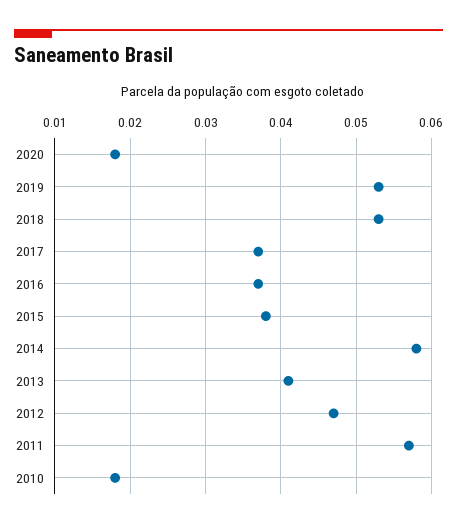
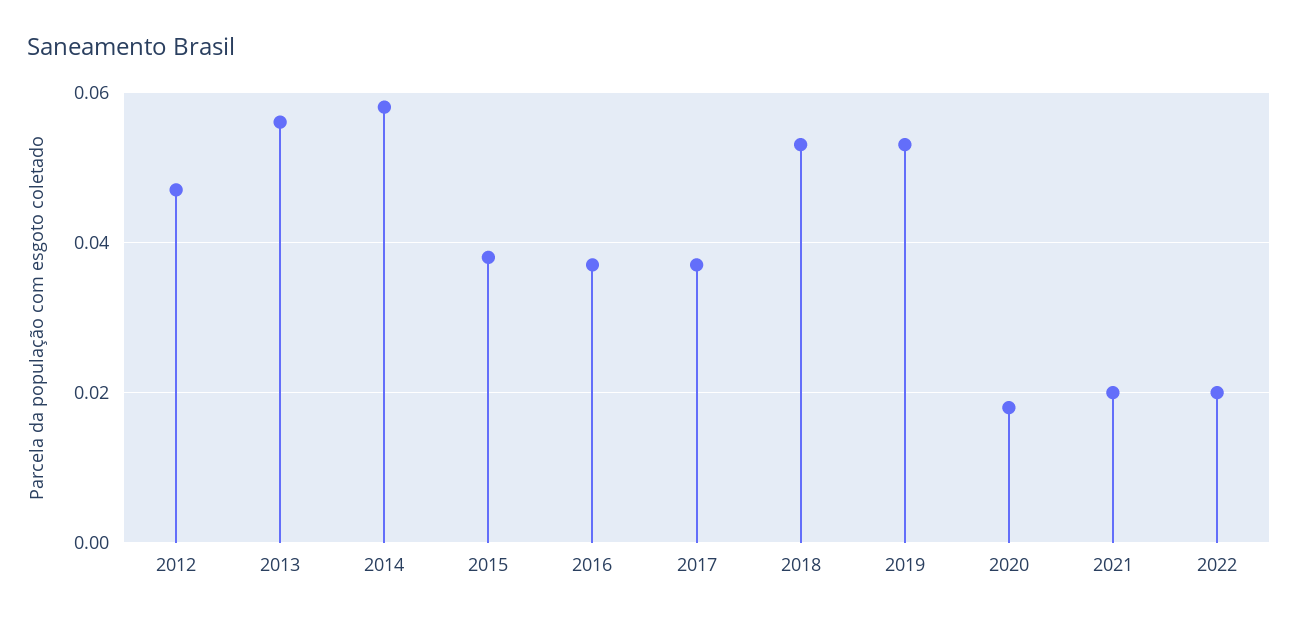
2013: 0.041 -> 0.055
2011: 0.057 -> none
2010: 0.018 -> none
2021: none -> 0.02
2022: none -> 0.02

